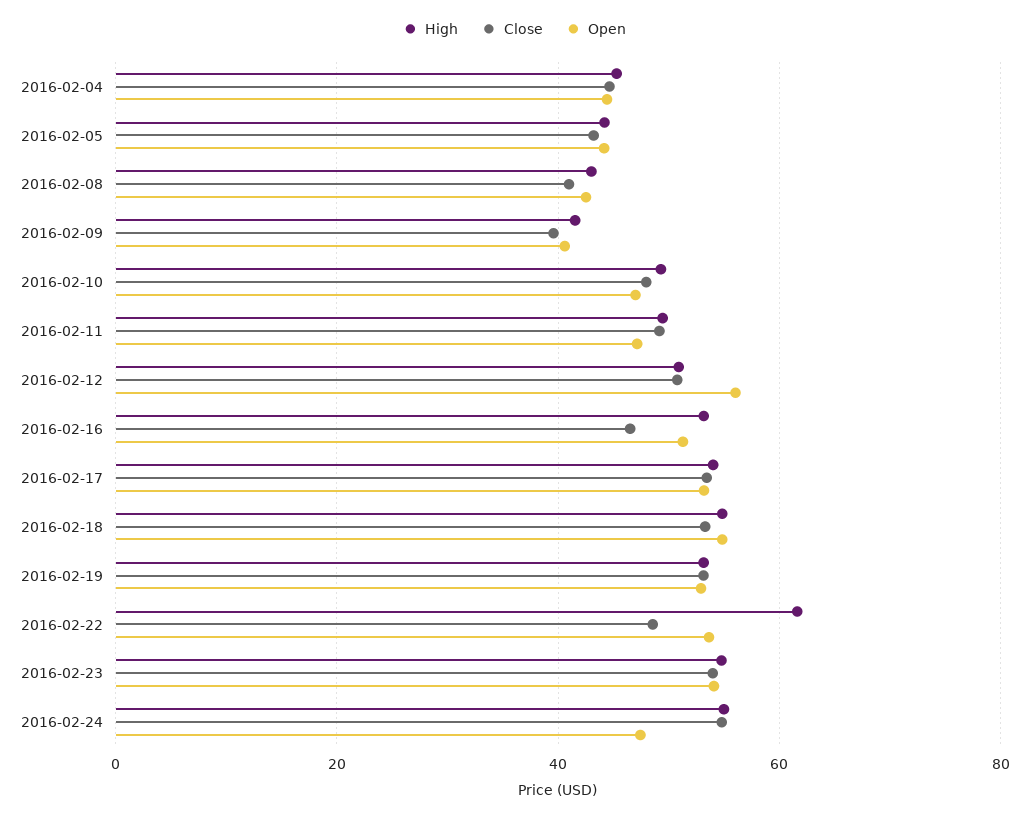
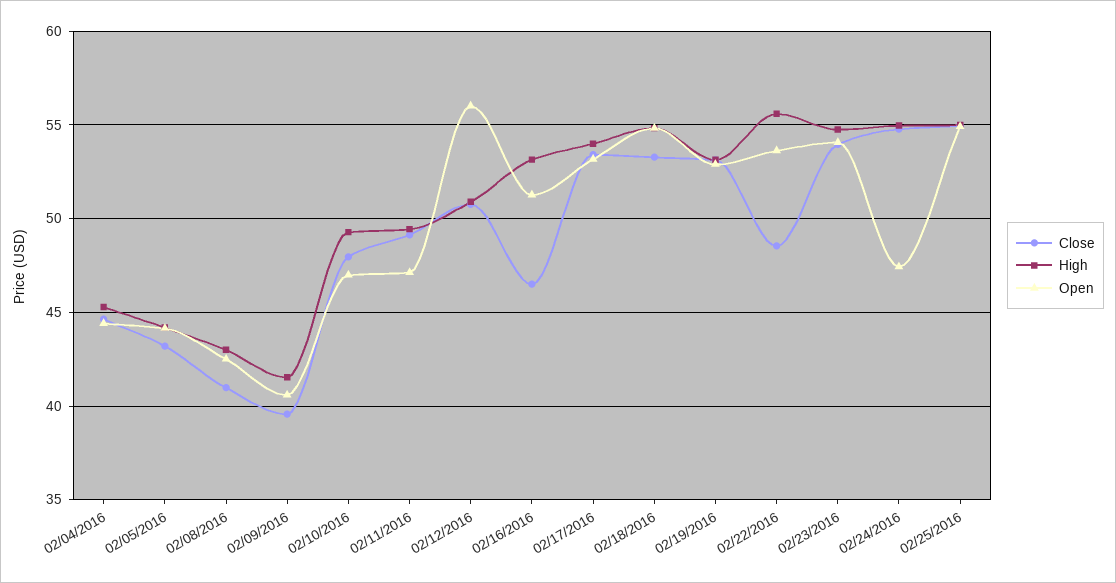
High, 2016-02-22: 62 -> 55.5
Close, 02/25/2016: none -> 55
High, 02/25/2016: none -> 55
Open, 02/25/2016: none -> 55

